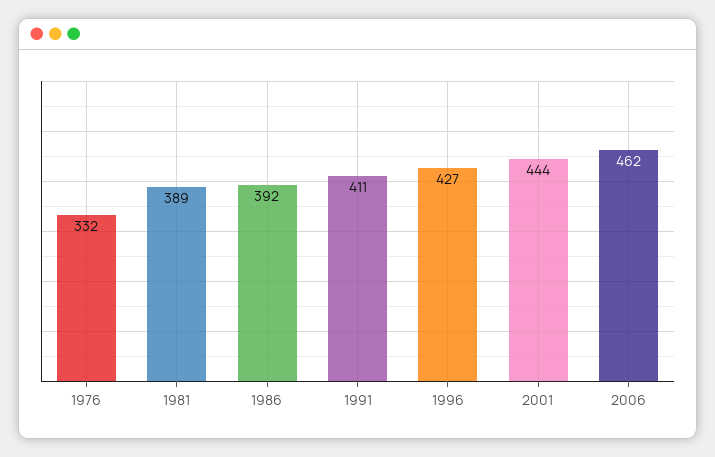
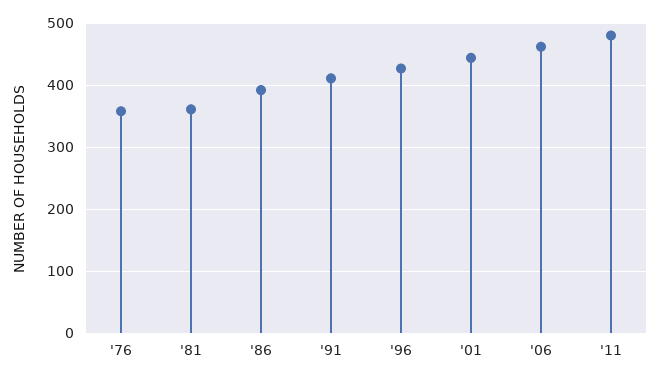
1976: 332 -> 360
1981: 389 -> 360
'11: none -> 480

